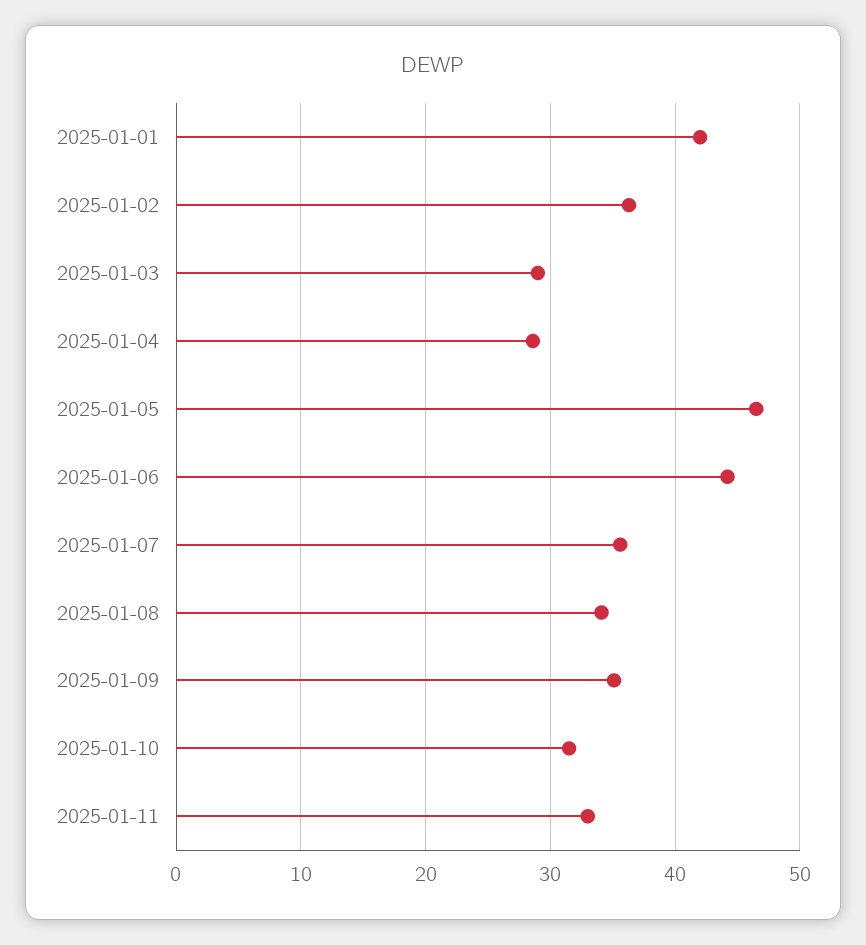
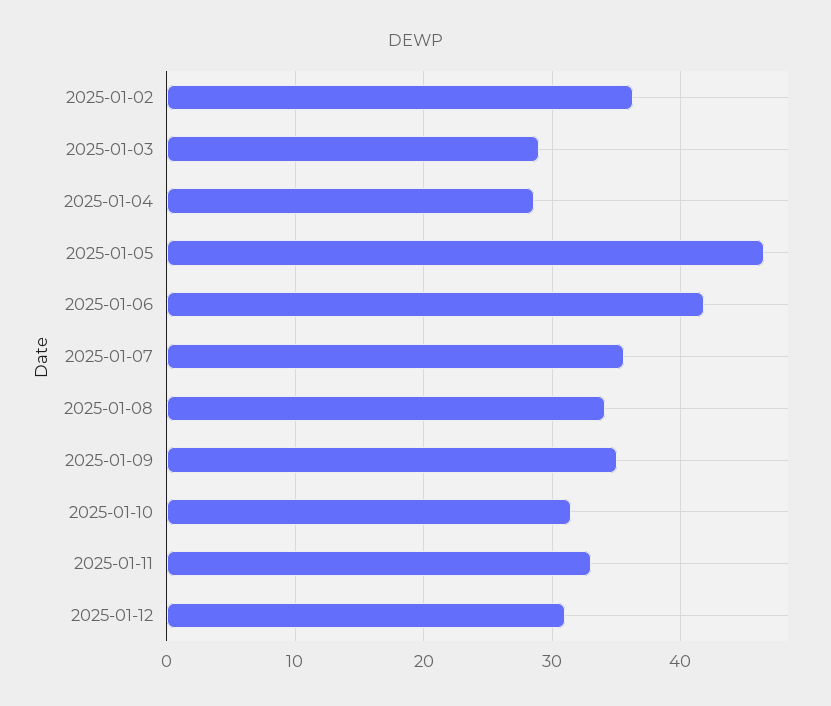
2025-01-01: 42 -> none
2025-01-06: 44 -> 42
2025-01-12: none -> 31

